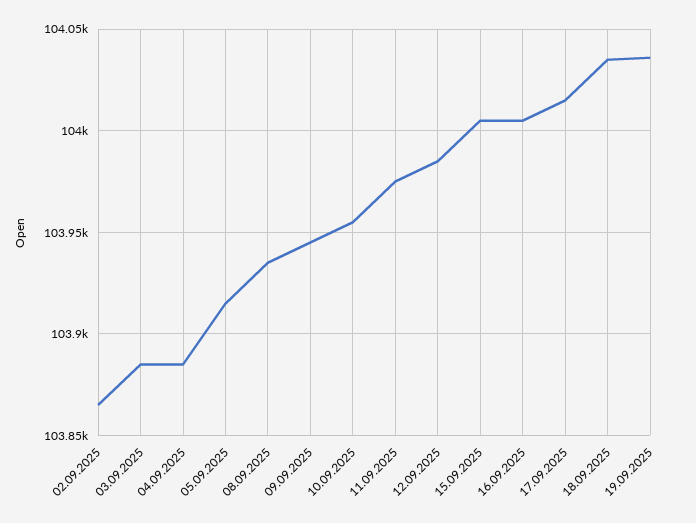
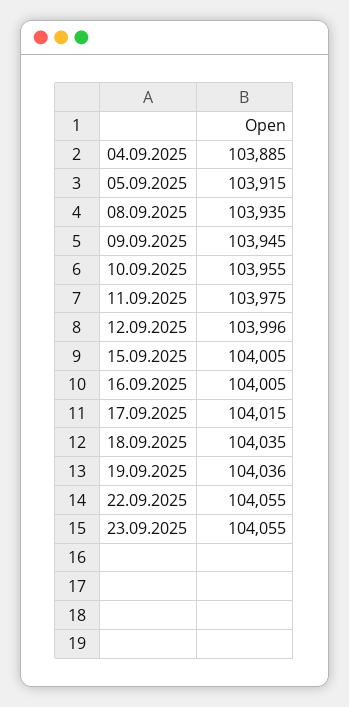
02.09.2025: 103865 -> none
03.09.2025: 103885 -> none
12.09.2025: 103985 -> 103996
22.09.2025: none -> 104055
23.09.2025: none -> 104055

